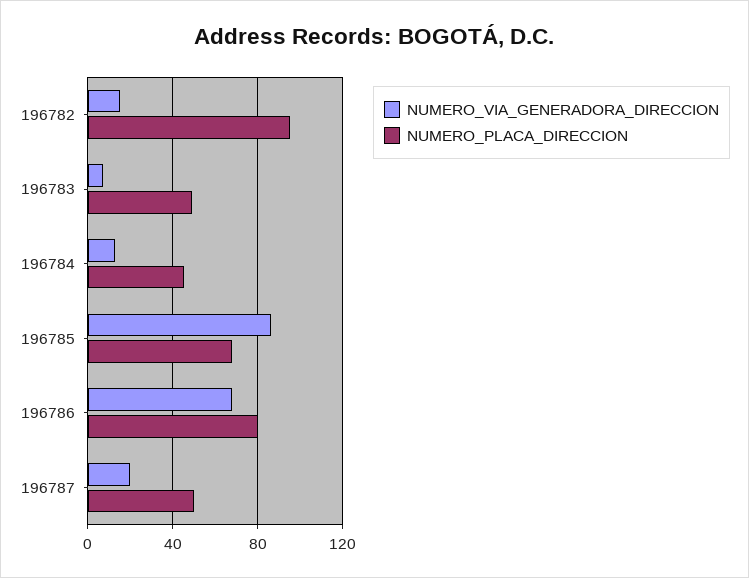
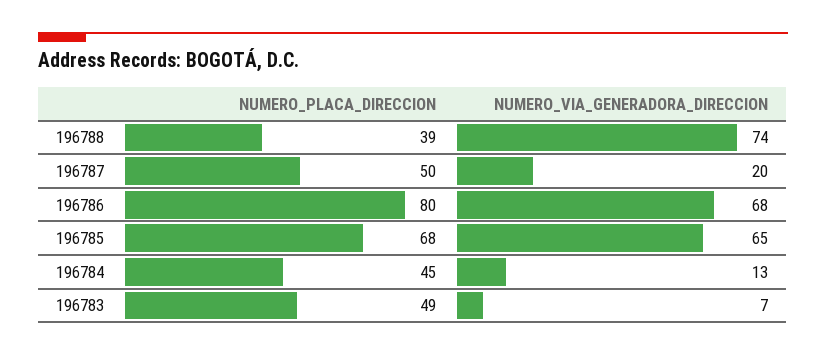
NUMERO_VIA_GENERADORA_DIRECCION, 196782: 15 -> none
NUMERO_PLACA_DIRECCION, 196782: 95 -> none
NUMERO_VIA_GENERADORA_DIRECCION, 196785: 85 -> 65
NUMERO_PLACA_DIRECCION, 196788: none -> 39
NUMERO_VIA_GENERADORA_DIRECCION, 196788: none -> 74

